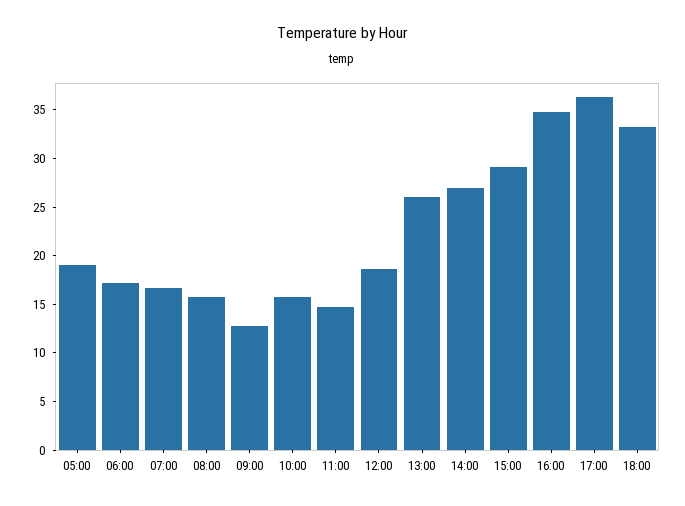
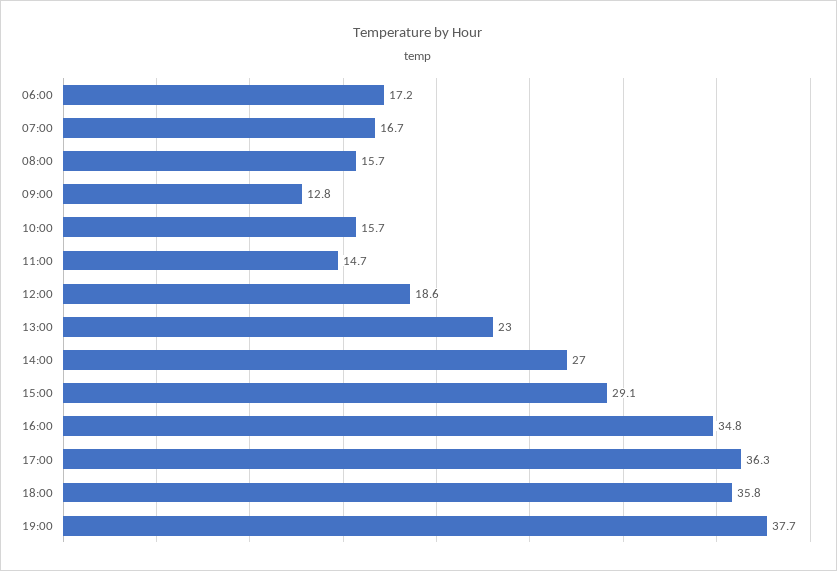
05:00: 19 -> none
13:00: 26 -> 23
18:00: 33 -> 35.8
19:00: none -> 37.7

